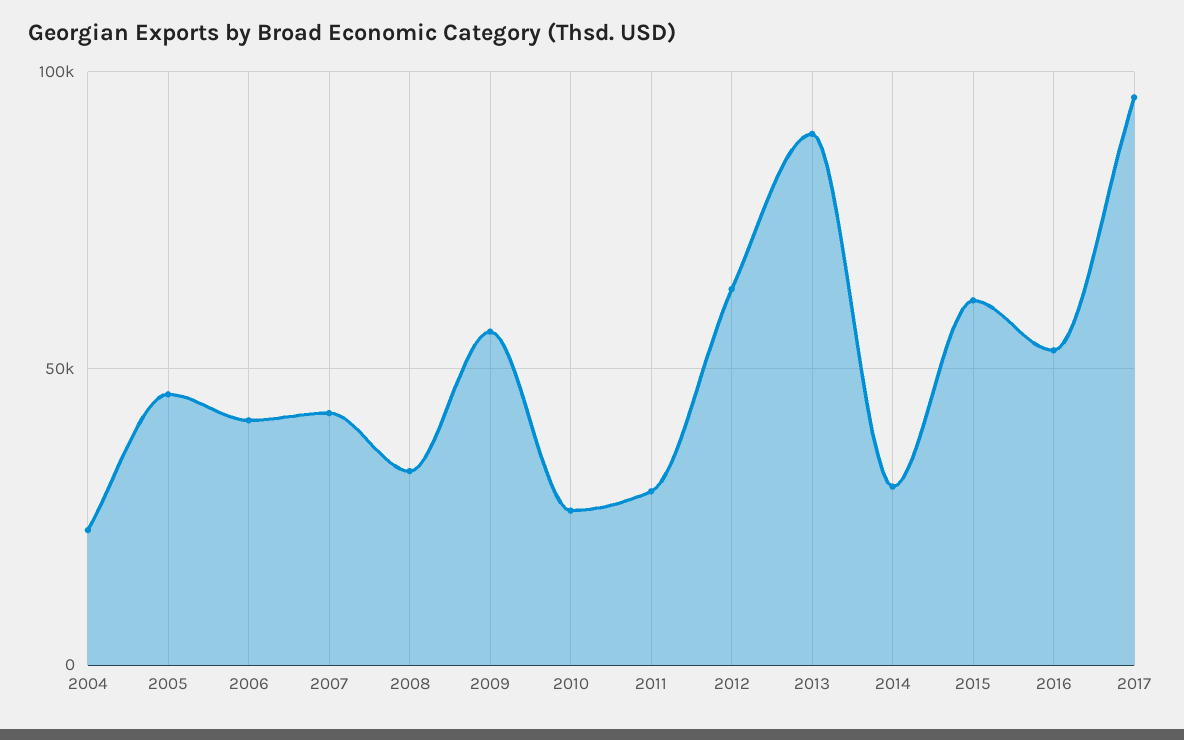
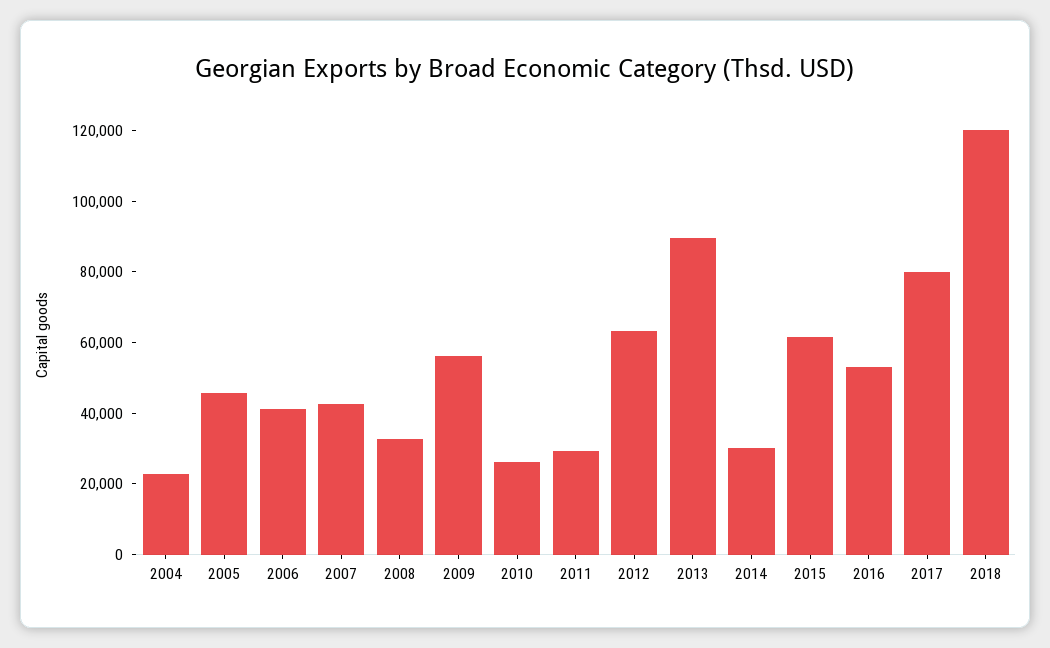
2017: 95000 -> 80000
2018: none -> 120000

